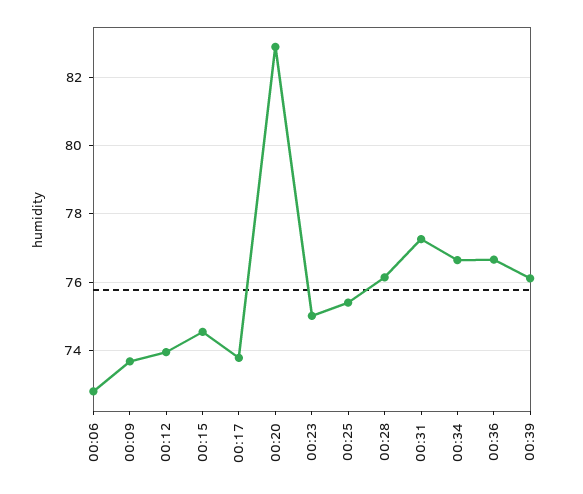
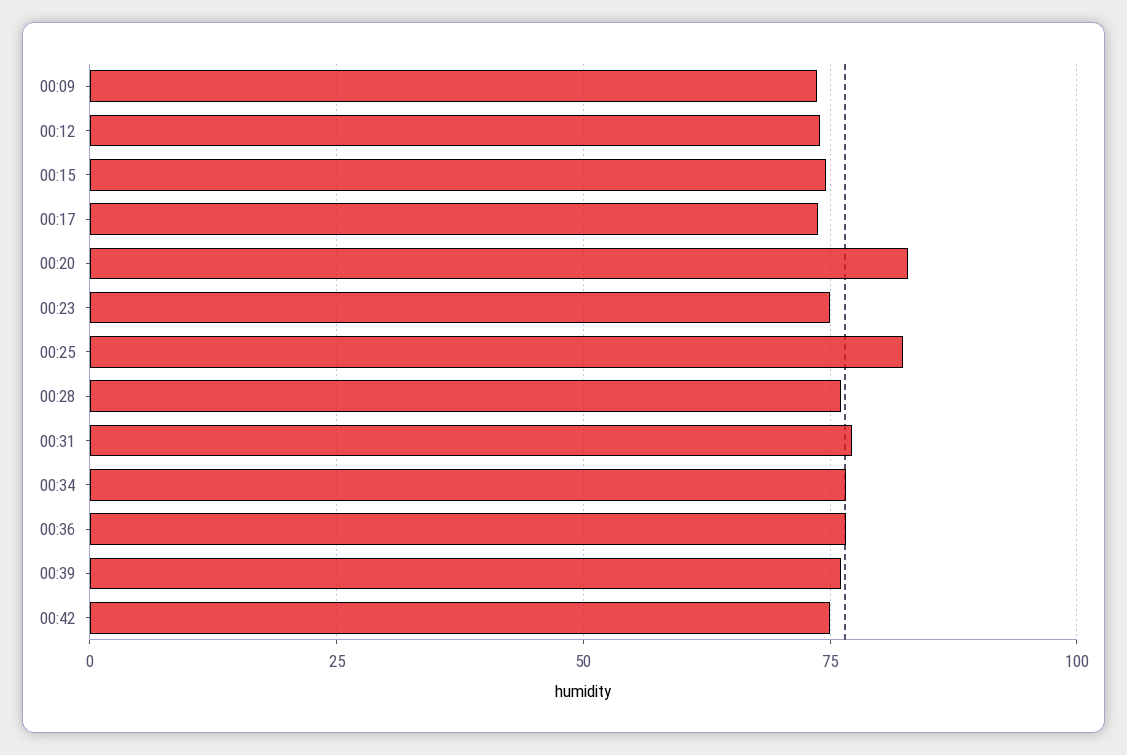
00:06: 72.8 -> none
00:25: 75.4 -> 82.5
00:42: none -> 75

